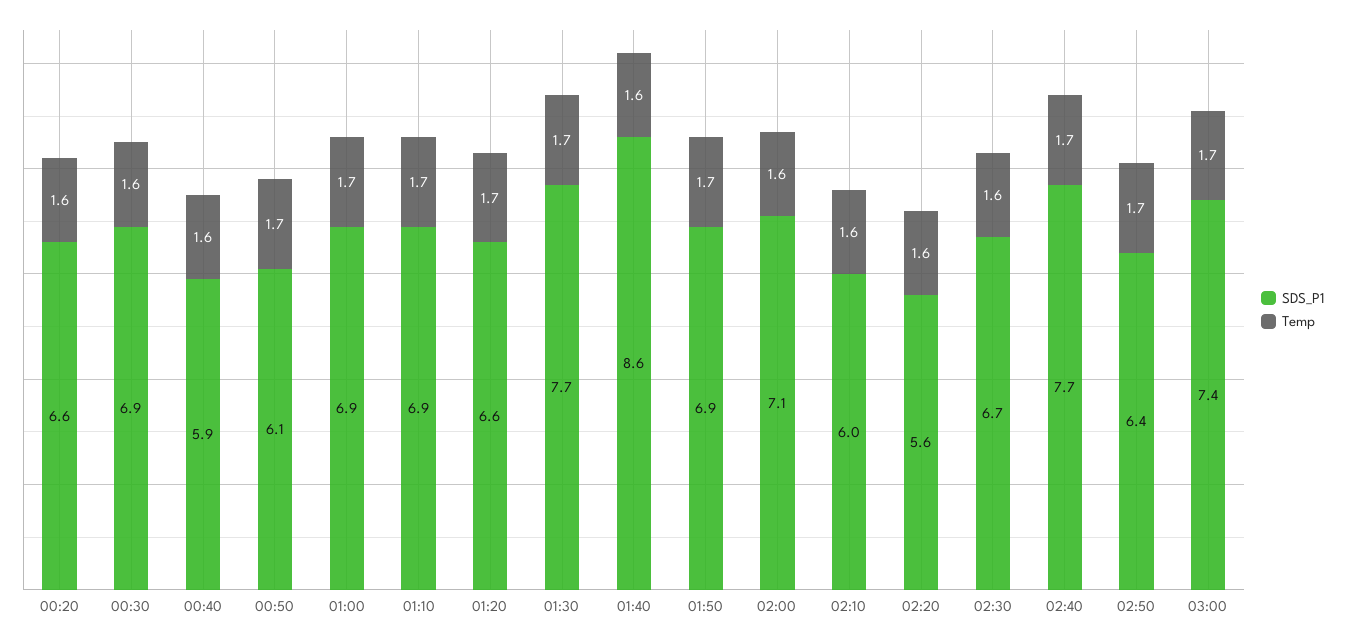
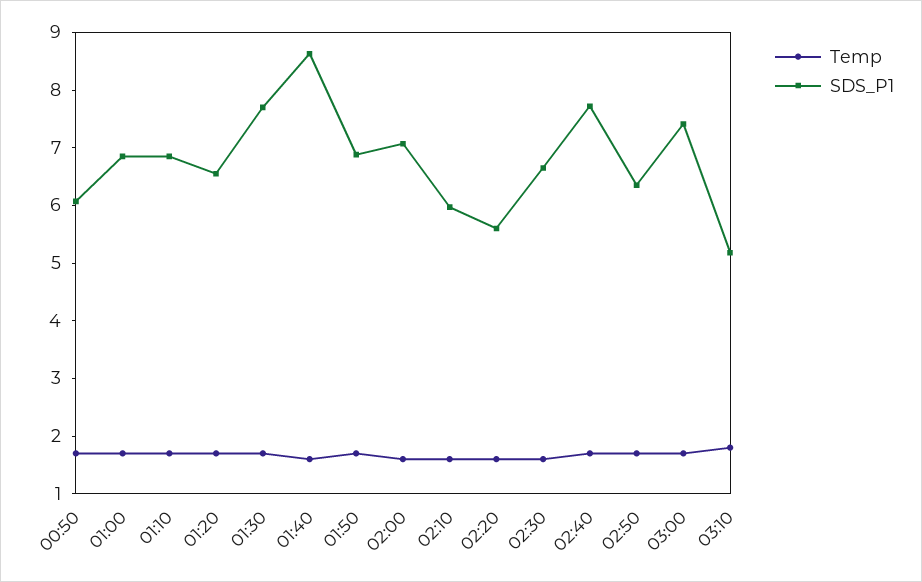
SDS_P1, 00:20: 6.6 -> none
Temp, 00:20: 1.6 -> none
SDS_P1, 00:30: 6.9 -> none
Temp, 00:30: 1.6 -> none
SDS_P1, 00:40: 5.9 -> none
Temp, 00:40: 1.6 -> none
Temp, 03:10: none -> 1.8
SDS_P1, 03:10: none -> 5.2

